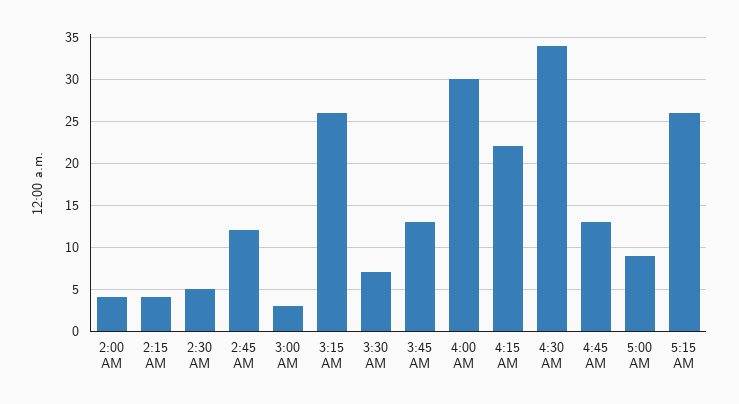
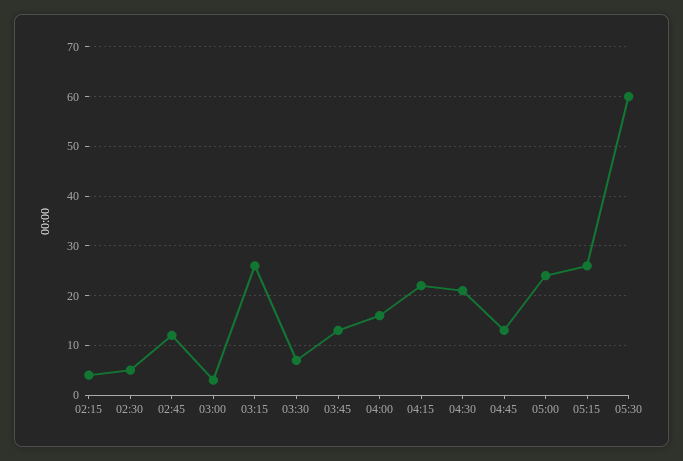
2:00 AM: 4 -> none
4:00 AM: 30 -> 15
4:30 AM: 34 -> 20
5:00 AM: 9 -> 25
05:30: none -> 60

